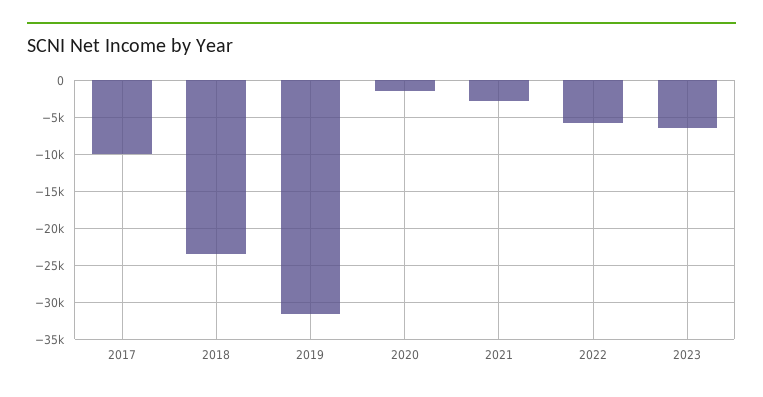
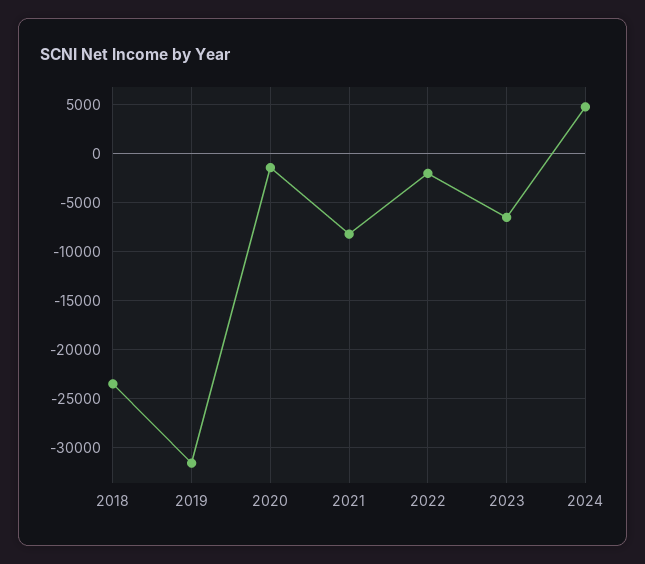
2017: -10000 -> none
2021: -3000 -> -8000
2022: -6000 -> -2000
2024: none -> 5000

